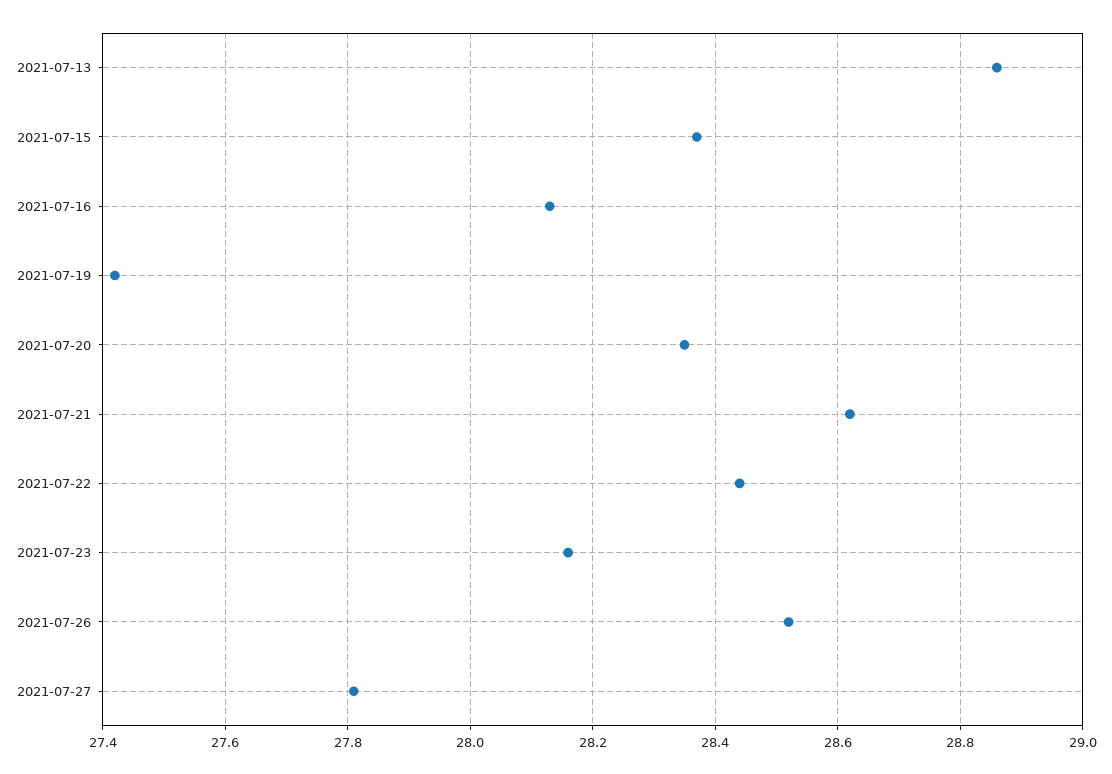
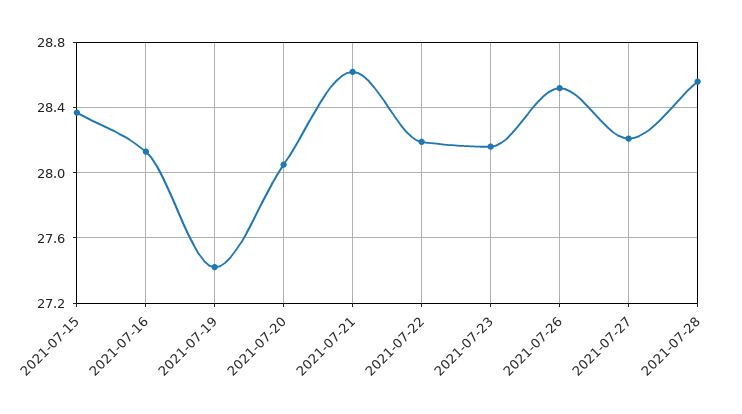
2021-07-13: 28.85 -> none
2021-07-20: 28.35 -> 28.05
2021-07-22: 28.45 -> 28.2
2021-07-27: 27.8 -> 28.2
2021-07-28: none -> 28.55

